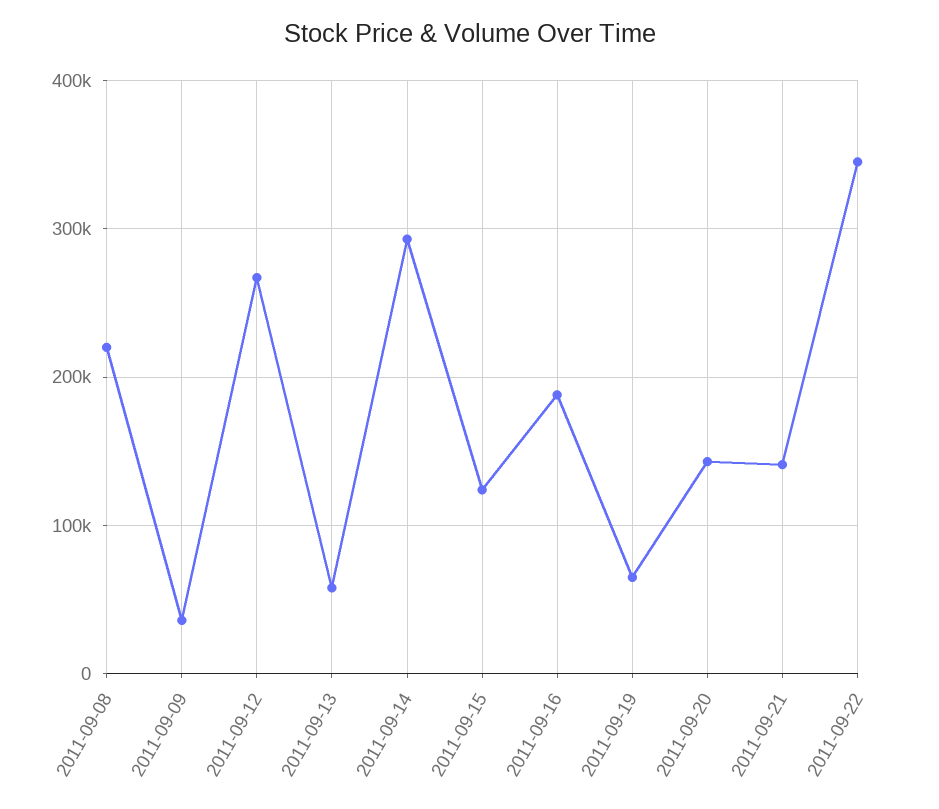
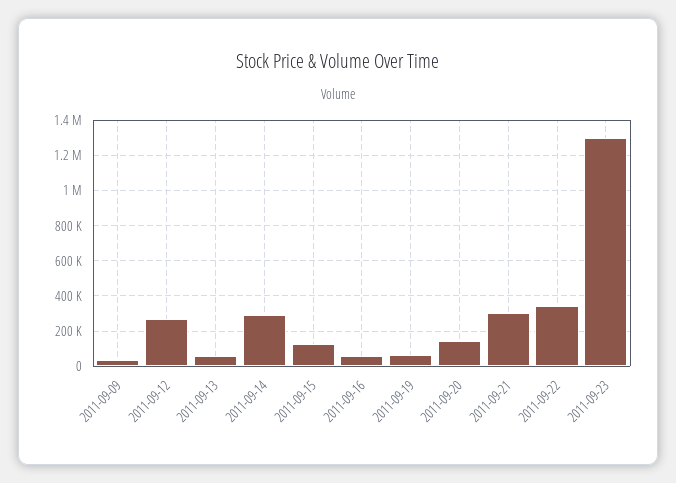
2011-09-08: 220000 -> none
2011-09-16: 190000 -> 50000
2011-09-21: 140000 -> 300000
2011-09-23: none -> 1300000

